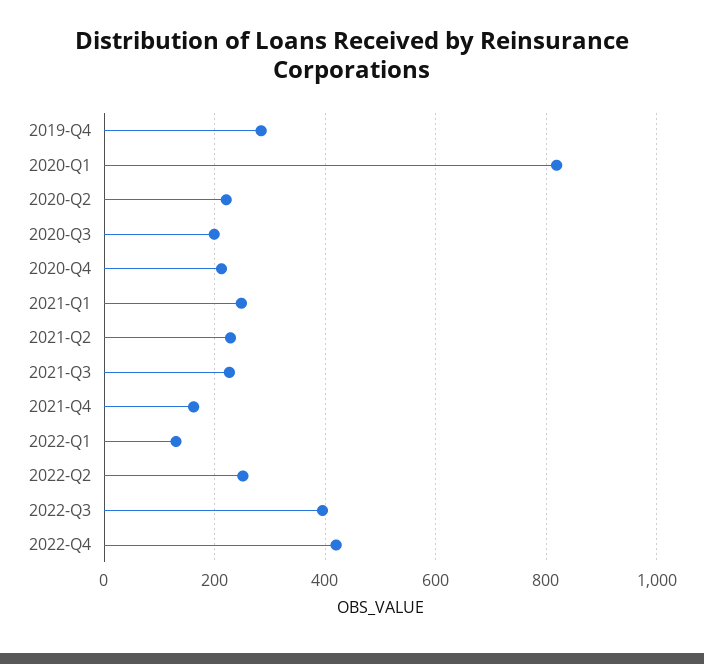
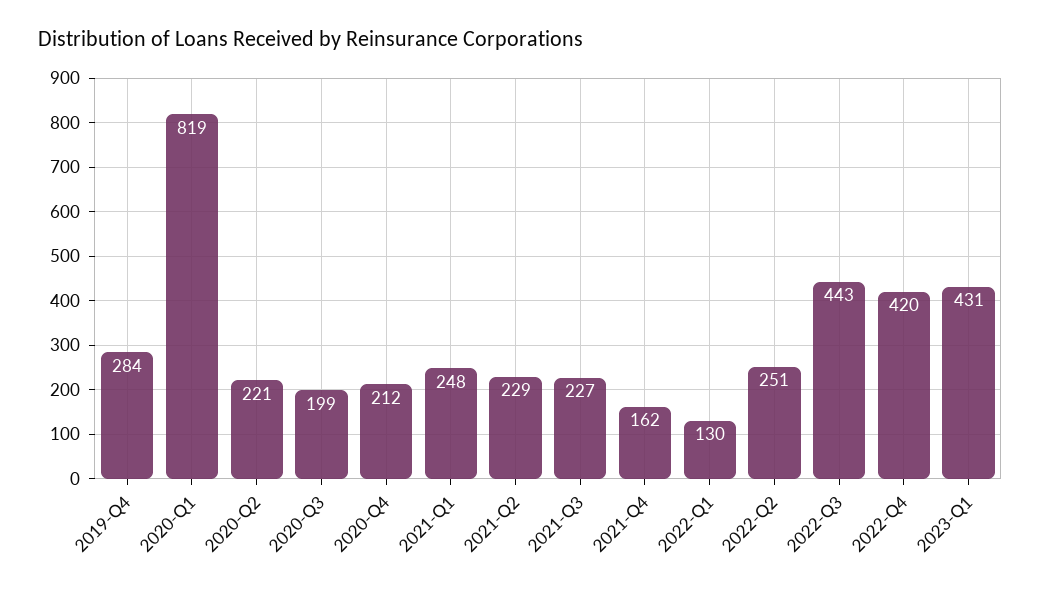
2022-Q3: 400 -> 443
2023-Q1: none -> 431

